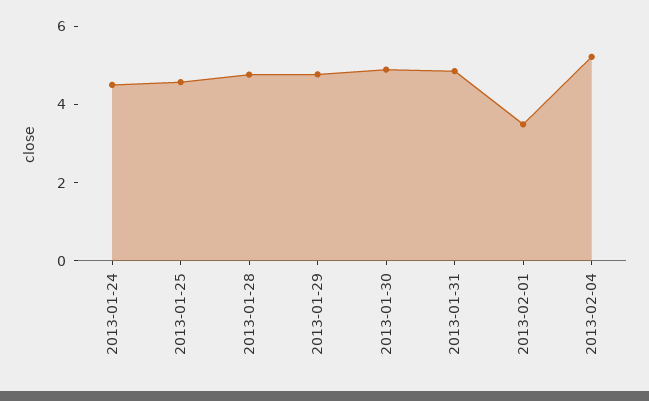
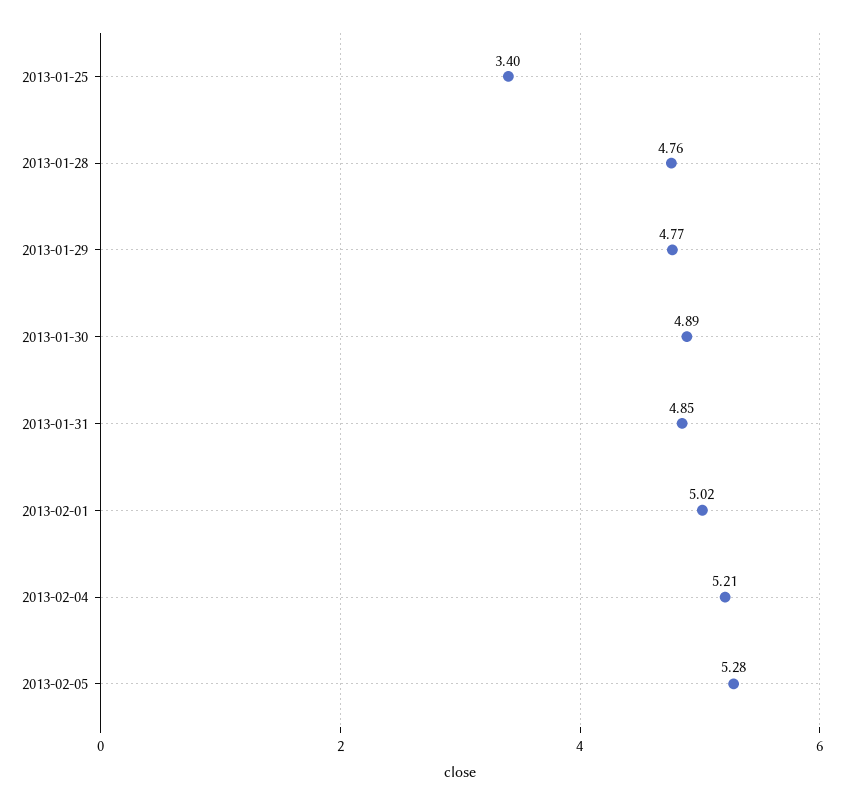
2013-01-24: 4.5 -> none
2013-01-25: 4.5 -> 3.4
2013-02-01: 3.5 -> 5.02
2013-02-05: none -> 5.28

